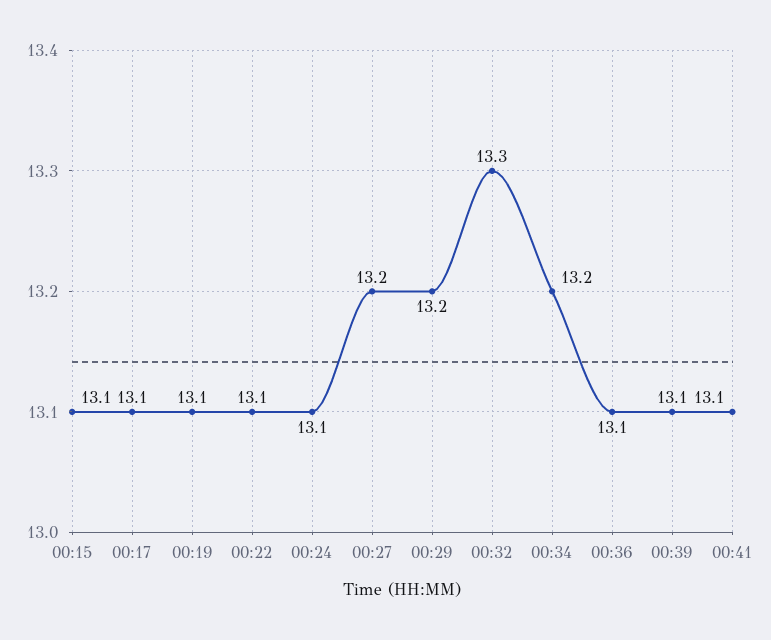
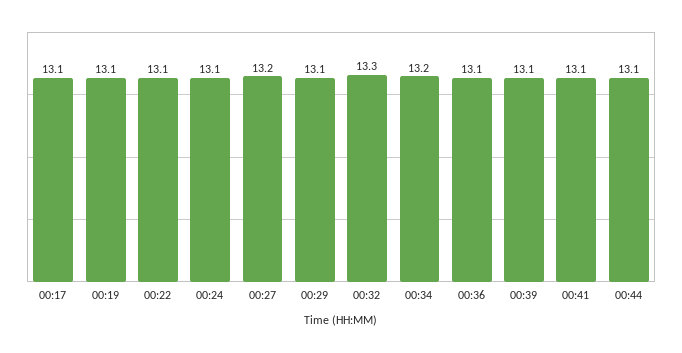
00:15: 13.1 -> none
00:29: 13.2 -> 13.1
00:44: none -> 13.1

